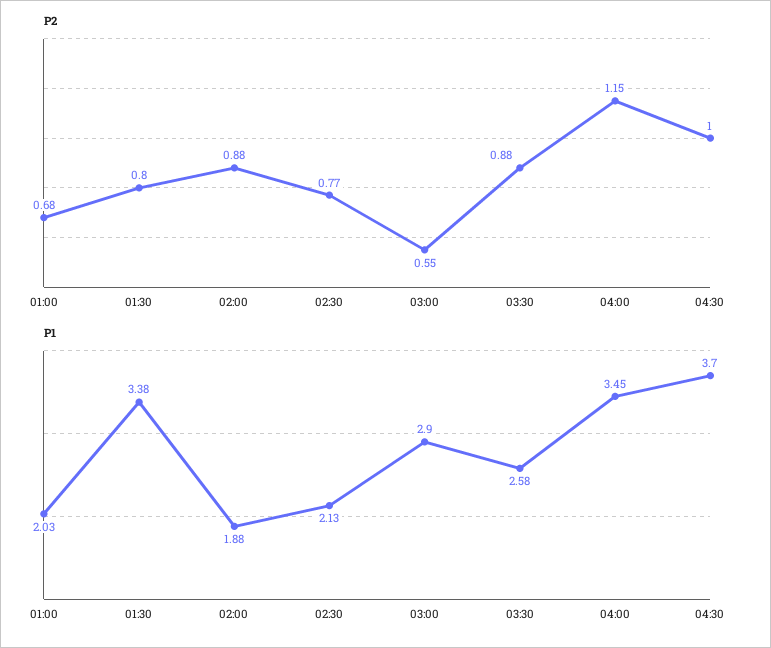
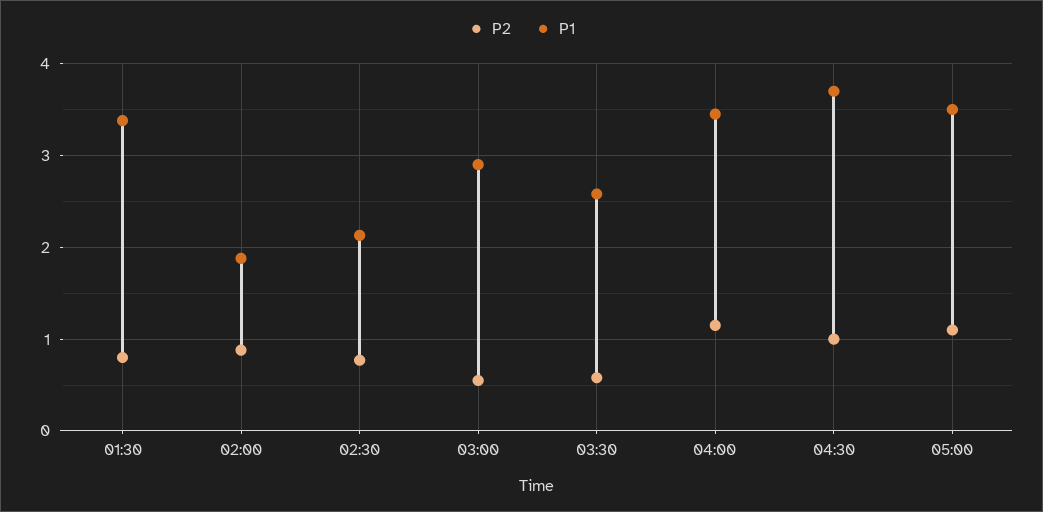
P2, 01:00: 0.68 -> none
P2, 03:30: 0.88 -> 0.6
P1, 01:00: 2.03 -> none
P2, 05:00: none -> 1.1
P1, 05:00: none -> 3.5

